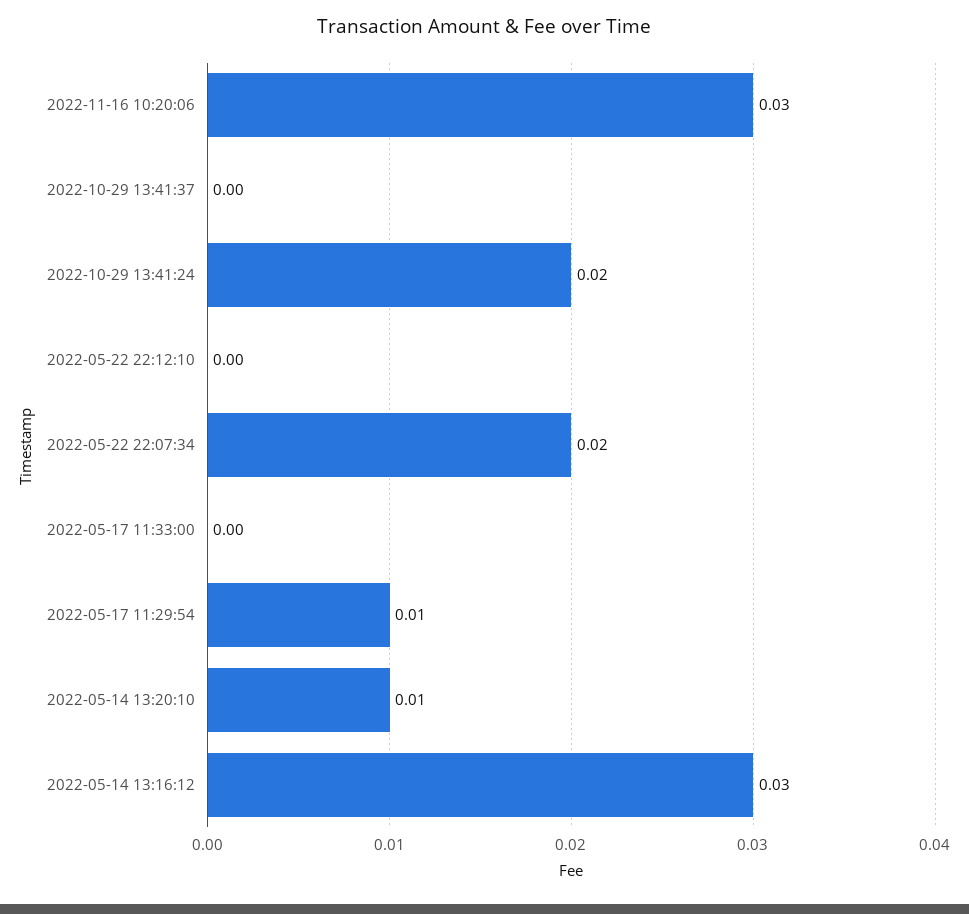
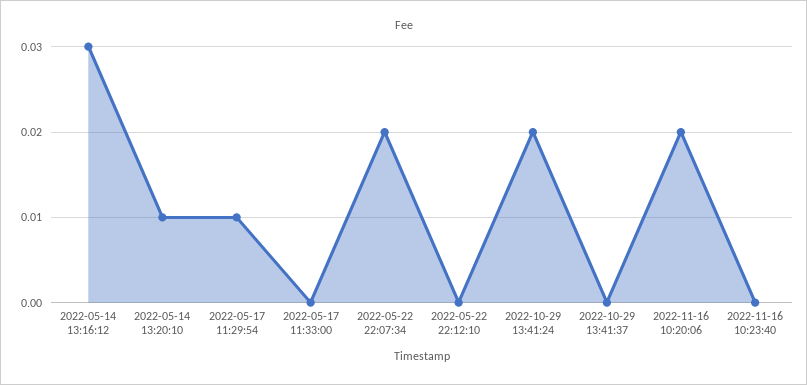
2022-11-16 10:20:06: 0.03 -> 0.02
2022-11-16 10:23:40: none -> 0

